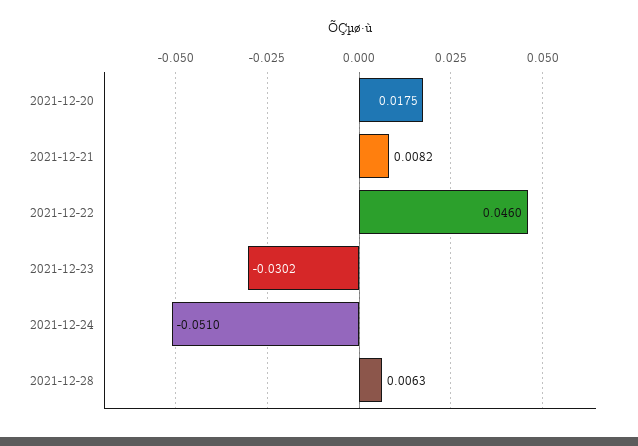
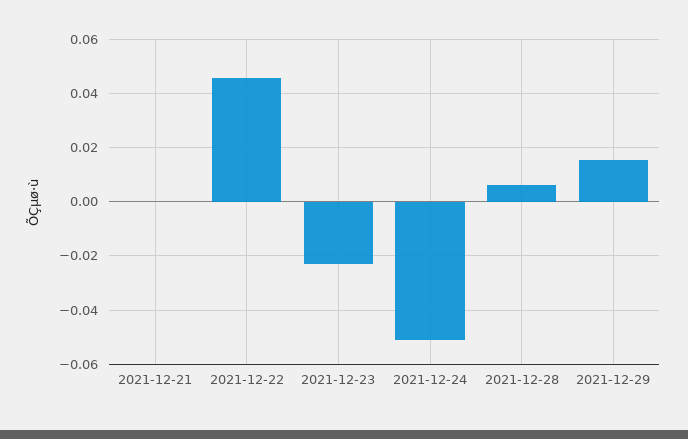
2021-12-20: 0.0175 -> none
2021-12-21: 0.0082 -> 0
2021-12-23: -0.0302 -> -0.0225
2021-12-29: none -> 0.015

